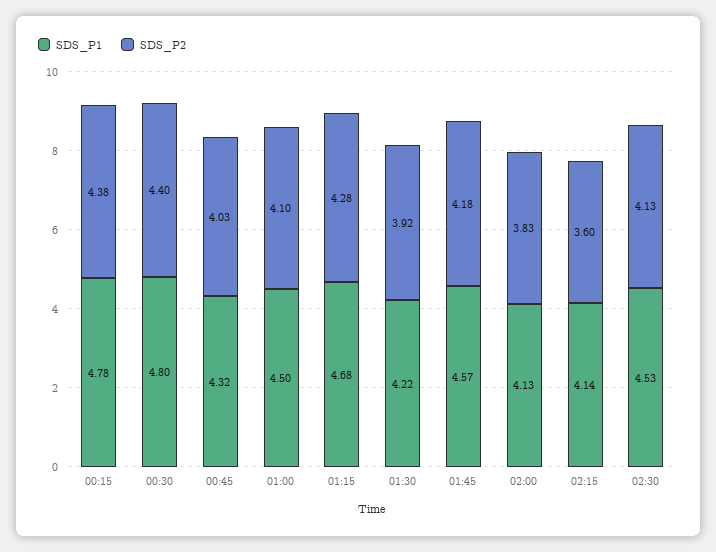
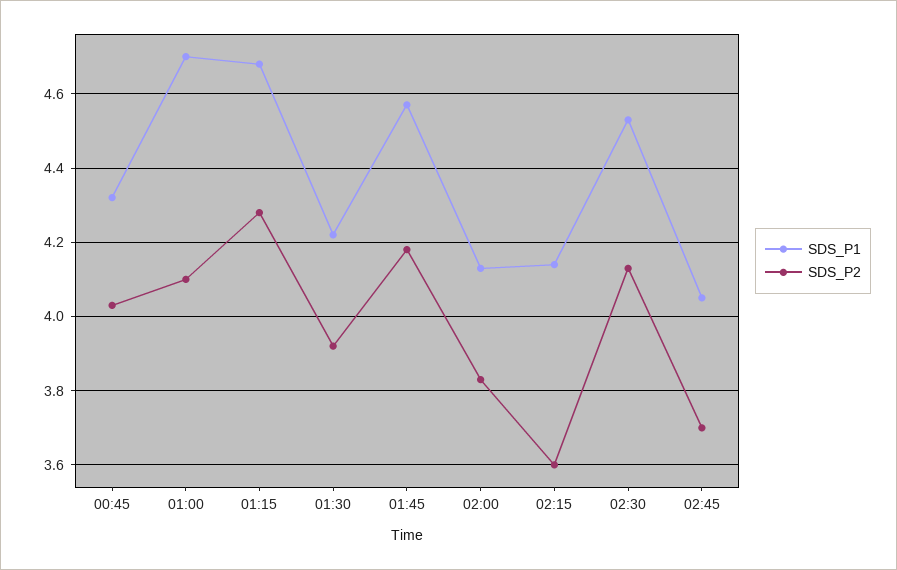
SDS_P1, 00:15: 4.78 -> none
SDS_P2, 00:15: 4.38 -> none
SDS_P1, 00:30: 4.8 -> none
SDS_P2, 00:30: 4.4 -> none
SDS_P1, 01:00: 4.5 -> 4.7
SDS_P1, 02:45: none -> 4.05
SDS_P2, 02:45: none -> 3.7

